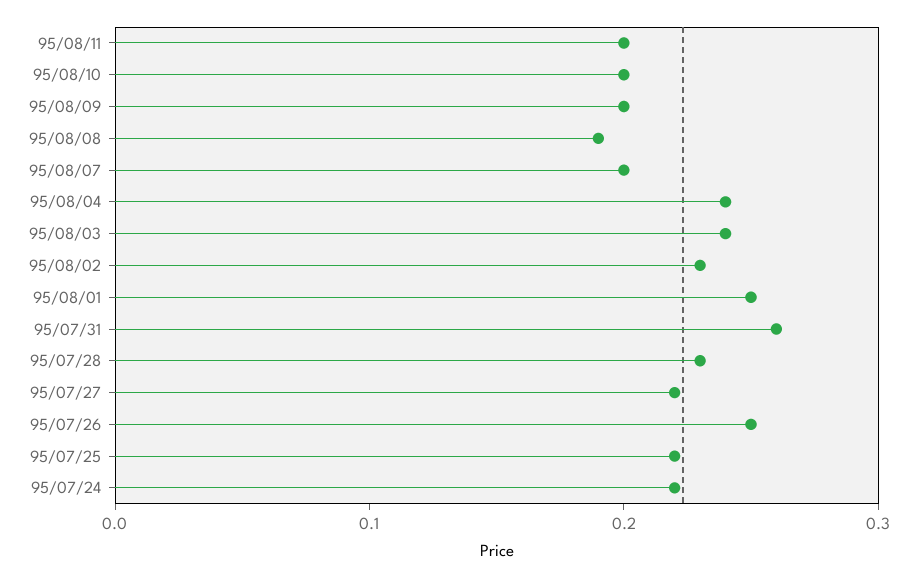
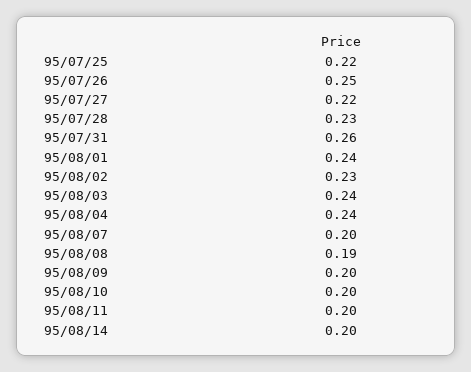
95/08/01: 0.25 -> 0.24
95/07/24: 0.22 -> none
95/08/14: none -> 0.2

